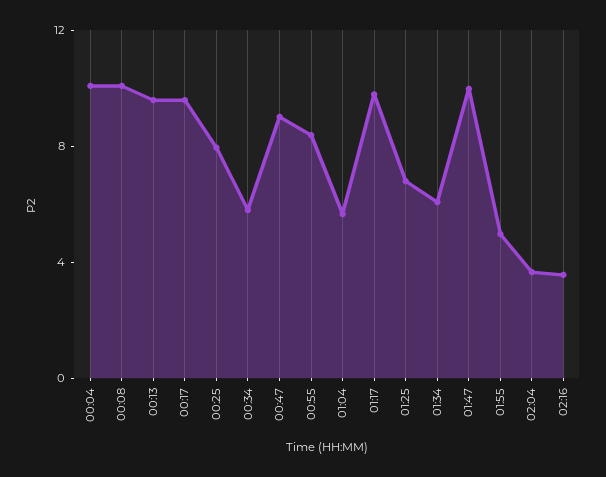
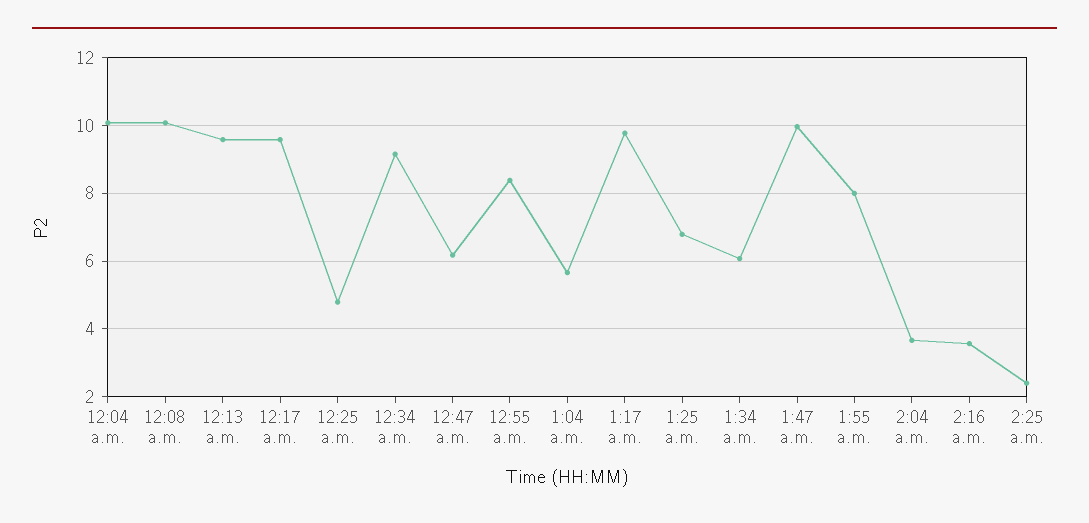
00:25: 8 -> 4.8
00:34: 6 -> 9.2
00:47: 9 -> 6.2
01:55: 5 -> 8
2:25 a.m.: none -> 2.4

